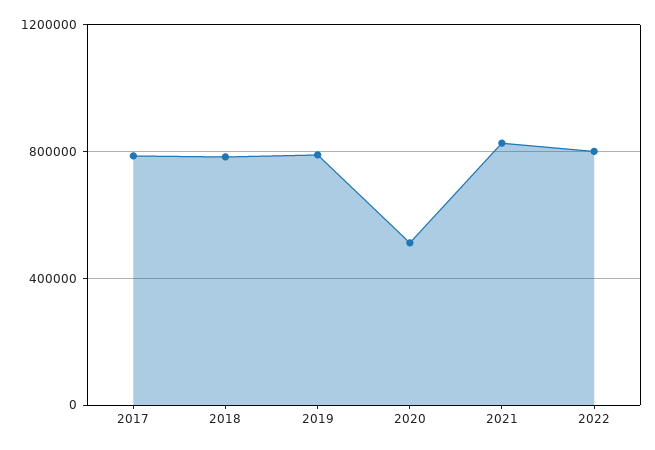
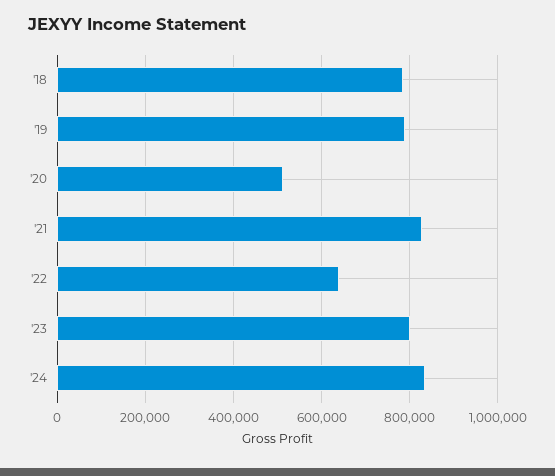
2017: 800000 -> none
2022: 800000 -> 640000
'23: none -> 800000
'24: none -> 840000

